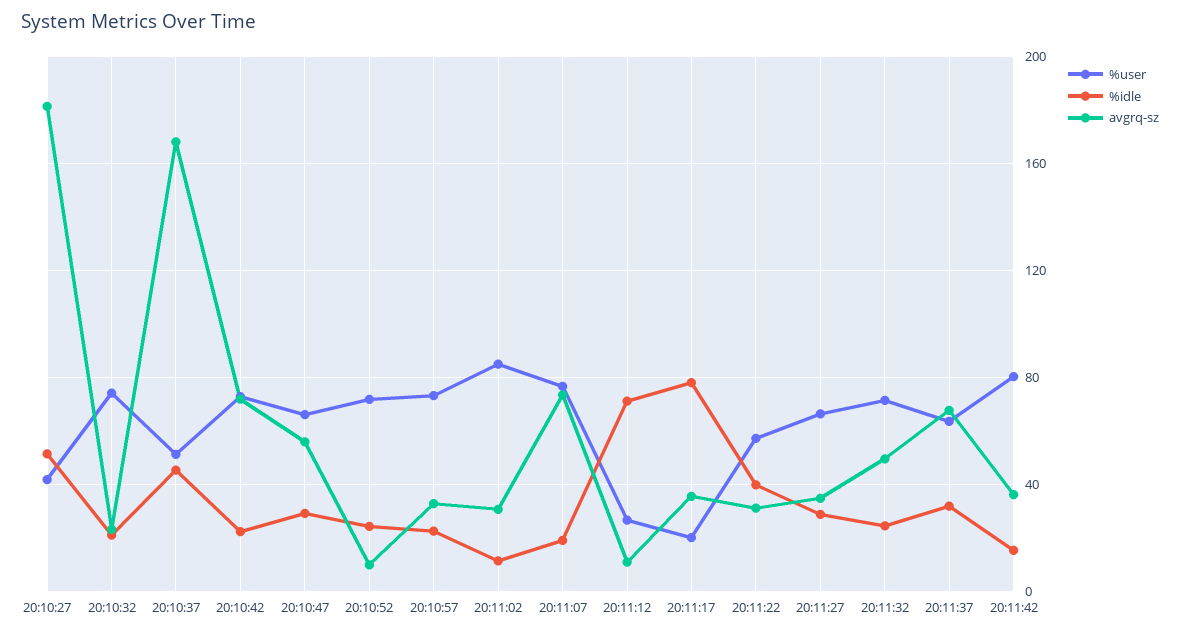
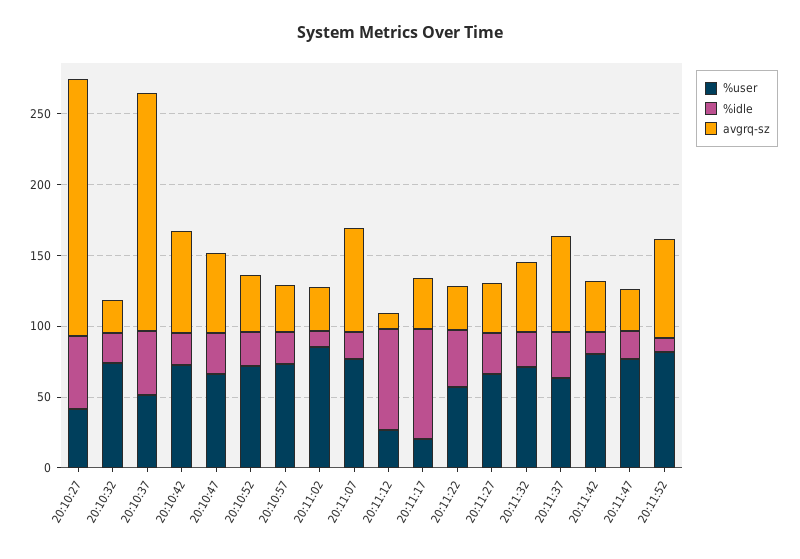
avgrq-sz, 20:10:52: 10 -> 40
%user, 20:11:47: none -> 80
%idle, 20:11:47: none -> 20
avgrq-sz, 20:11:47: none -> 30
%user, 20:11:52: none -> 80
%idle, 20:11:52: none -> 10
avgrq-sz, 20:11:52: none -> 70

